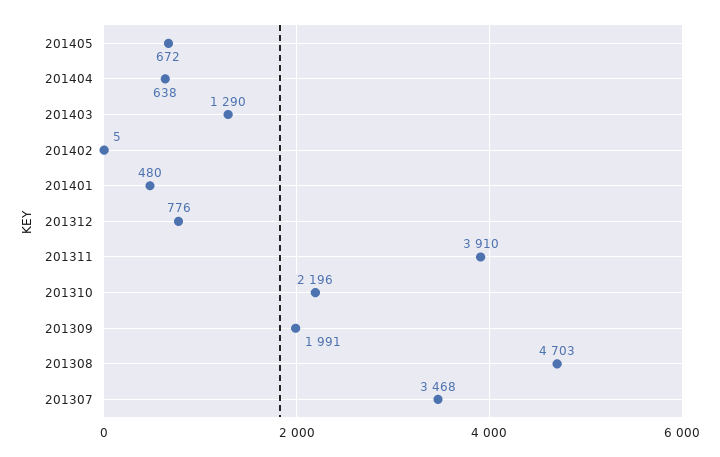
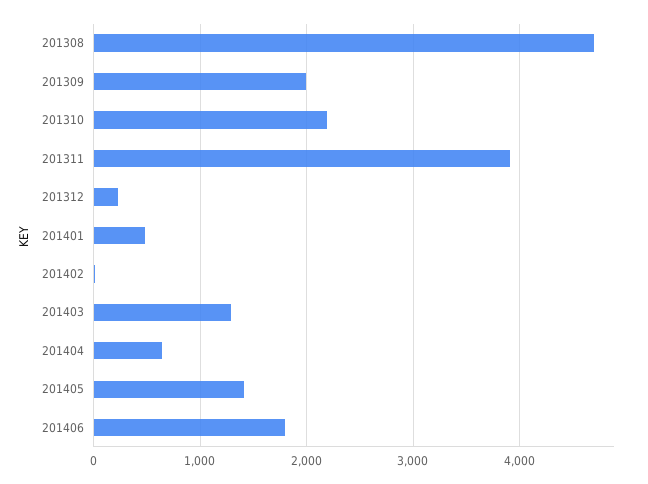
201405: 672 -> 1400
201312: 776 -> 200
201307: 3468 -> none
201406: none -> 1800

